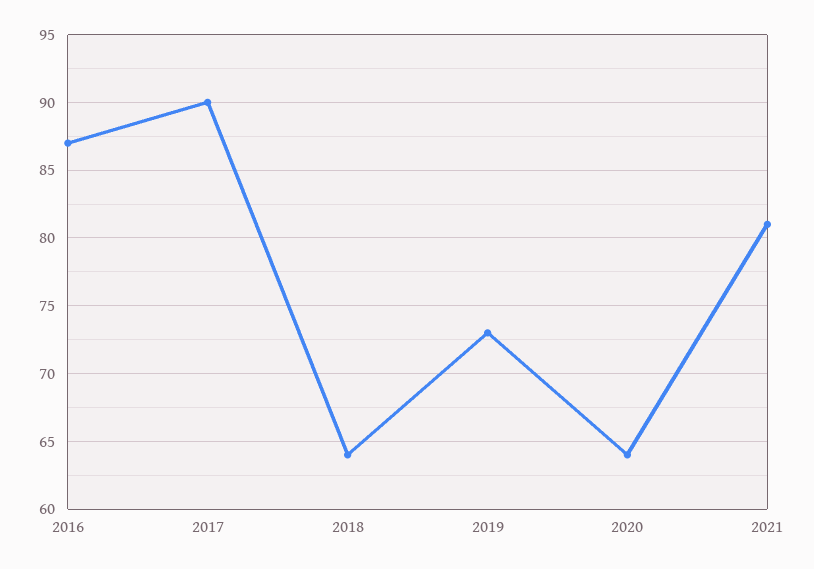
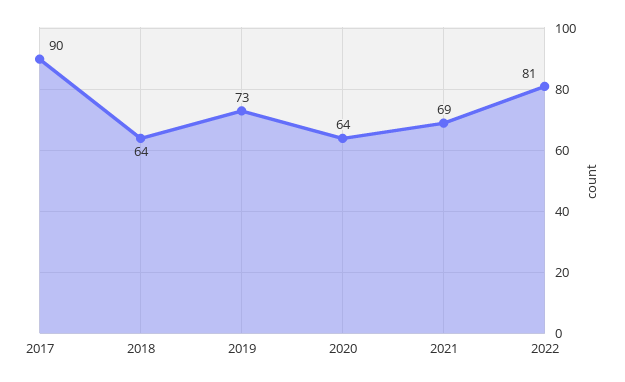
2016: 87 -> none
2021: 81 -> 69
2022: none -> 81

